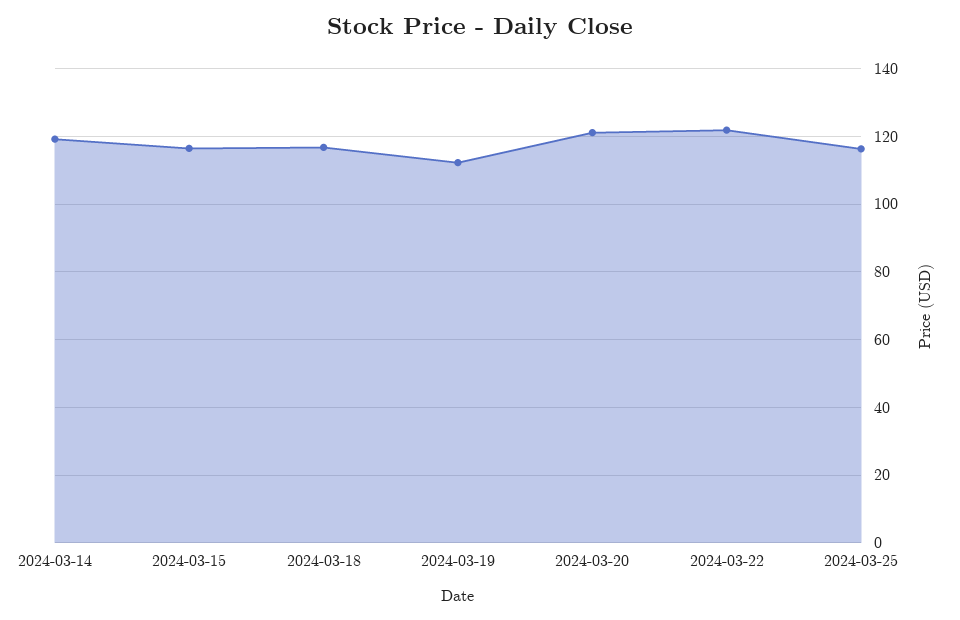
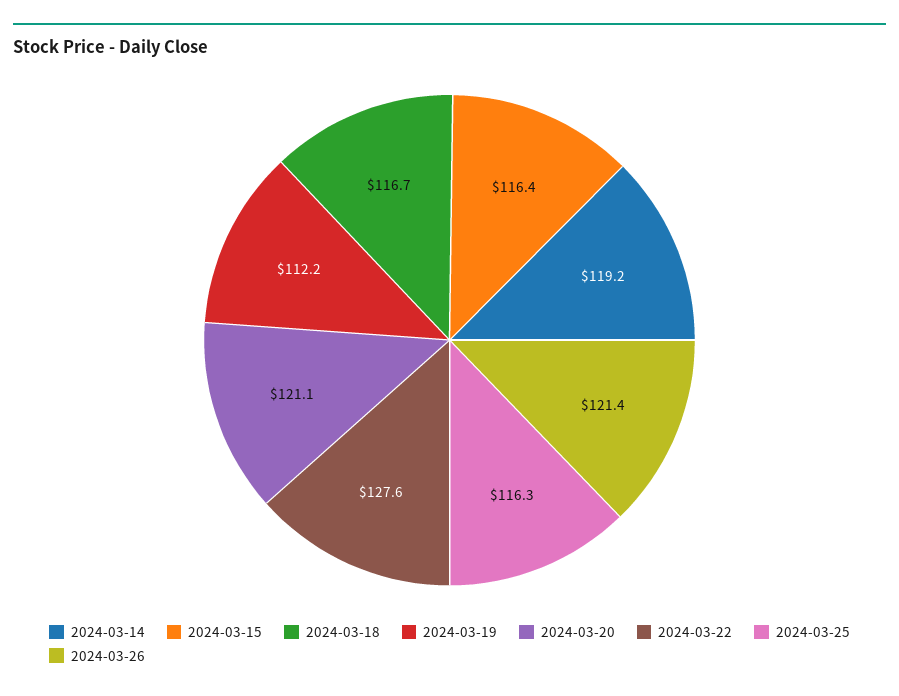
2024-03-22: 122 -> 127.6
2024-03-26: none -> 121.4

